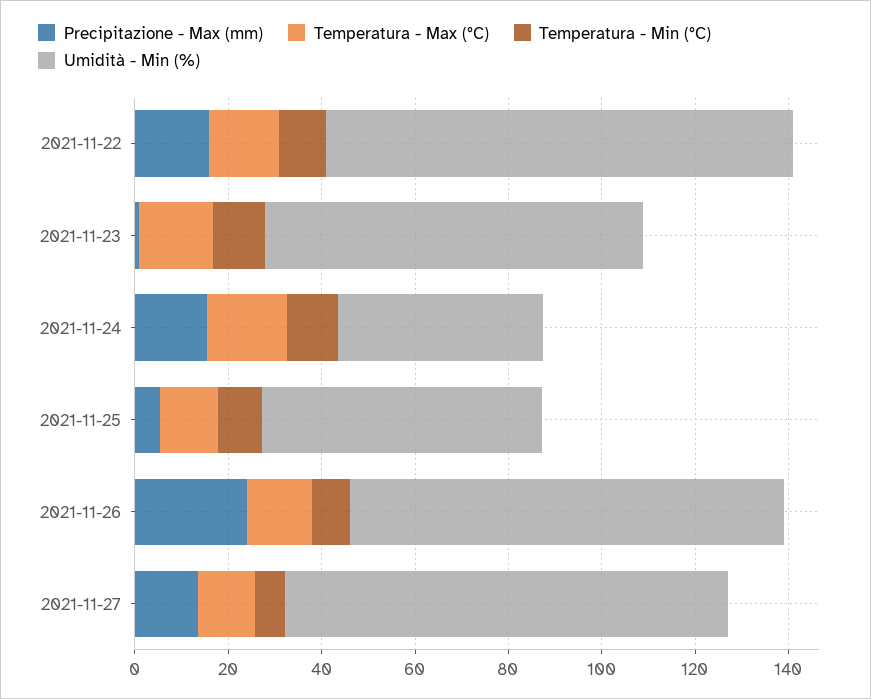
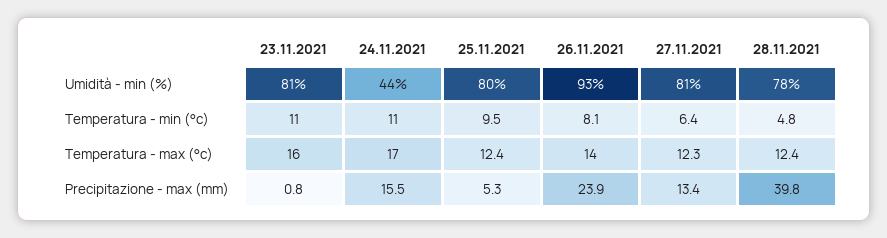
Precipitazione - Max (mm), 2021-11-22: 15 -> none
Temperatura - Max (°C), 2021-11-22: 15 -> none
Temperatura - Min (°C), 2021-11-22: 10 -> none
Umidità - Min (%), 2021-11-22: 100 -> none
Umidità - Min (%), 2021-11-25: 60 -> 80
Umidità - Min (%), 2021-11-27: 95 -> 81
Umidità - Min (%), 28.11.2021: none -> 78
Temperatura - Min (°C), 28.11.2021: none -> 4.8
Temperatura - Max (°C), 28.11.2021: none -> 12.4
Precipitazione - Max (mm), 28.11.2021: none -> 39.8

